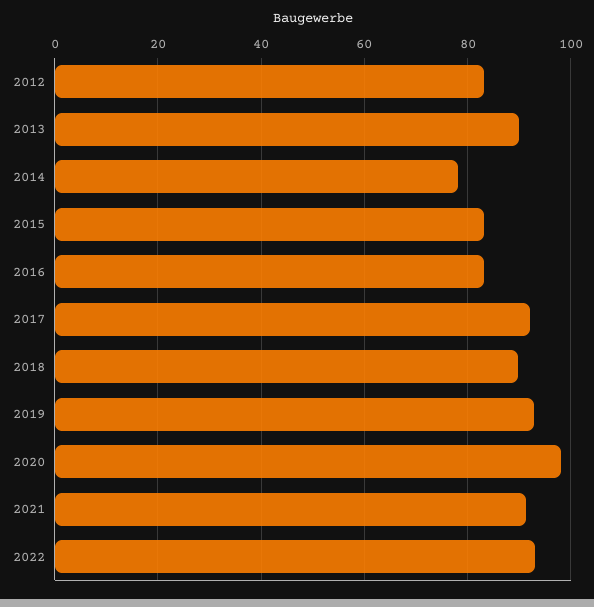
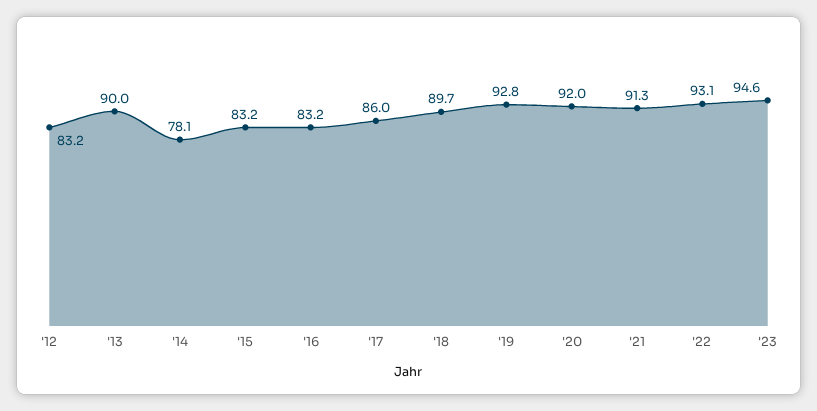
2017: 92 -> 86
2020: 98 -> 92
'23: none -> 94.6

